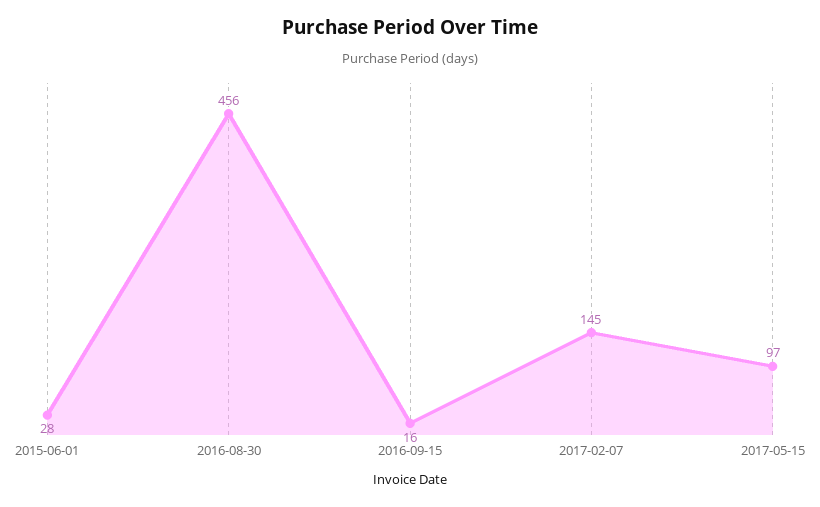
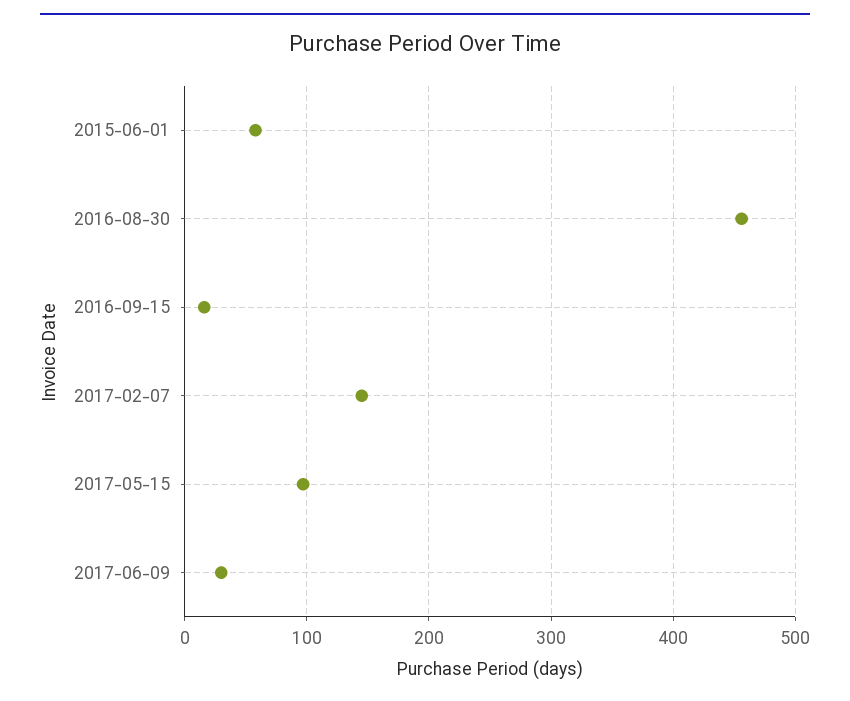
2015-06-01: 28 -> 60
2017-06-09: none -> 30

